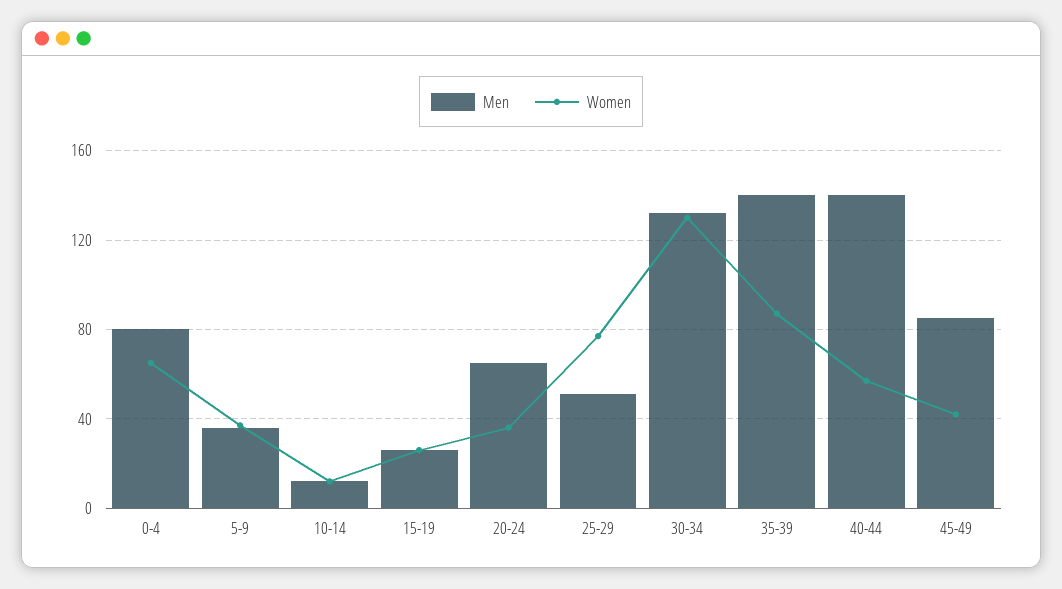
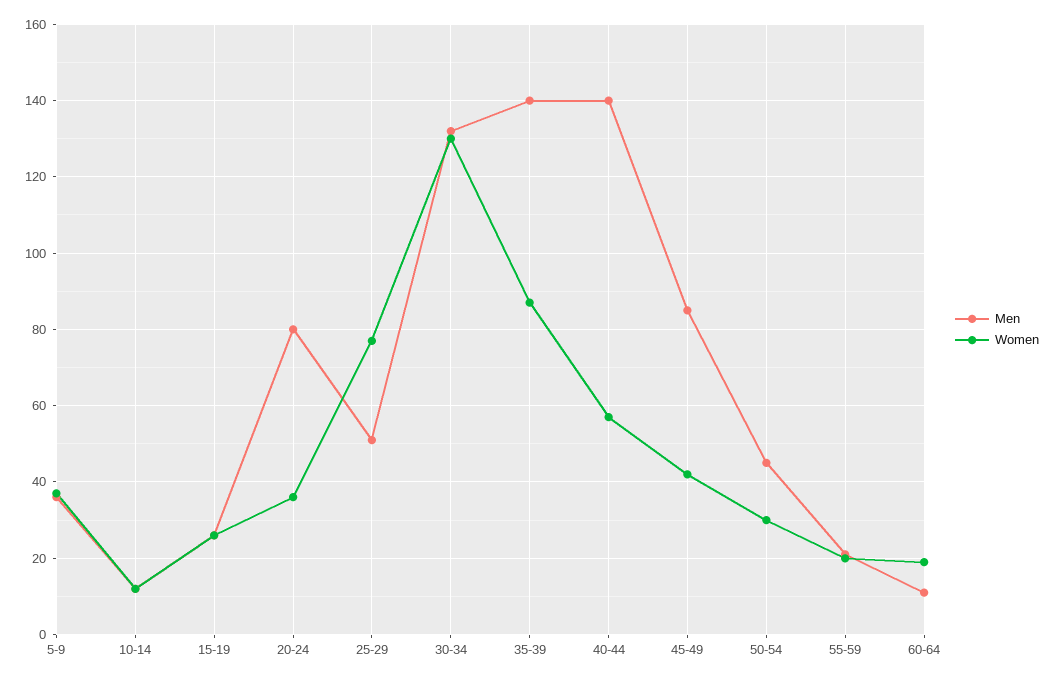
Men, 0-4: 80 -> none
Women, 0-4: 65 -> none
Men, 20-24: 65 -> 80
Men, 50-54: none -> 45
Women, 50-54: none -> 30
Men, 55-59: none -> 20
Women, 55-59: none -> 20
Men, 60-64: none -> 10
Women, 60-64: none -> 20

